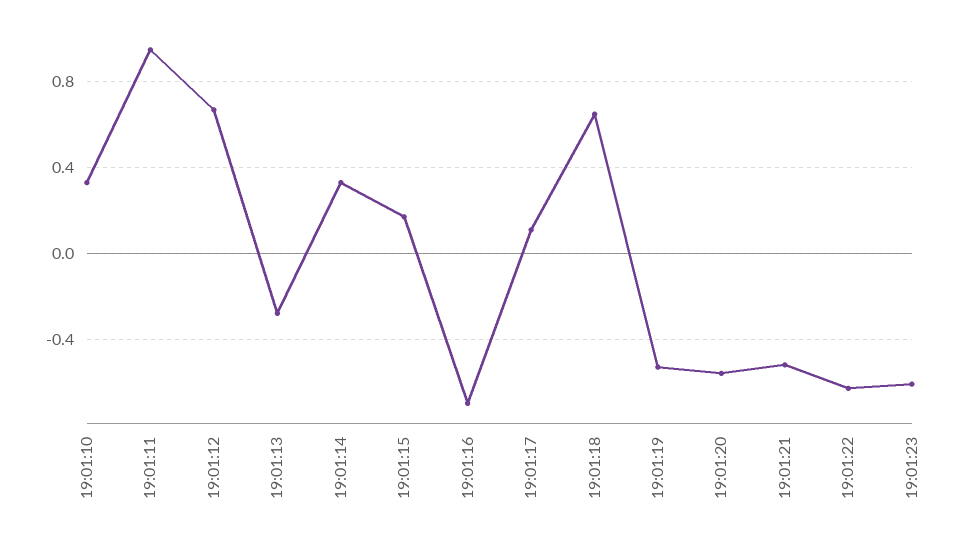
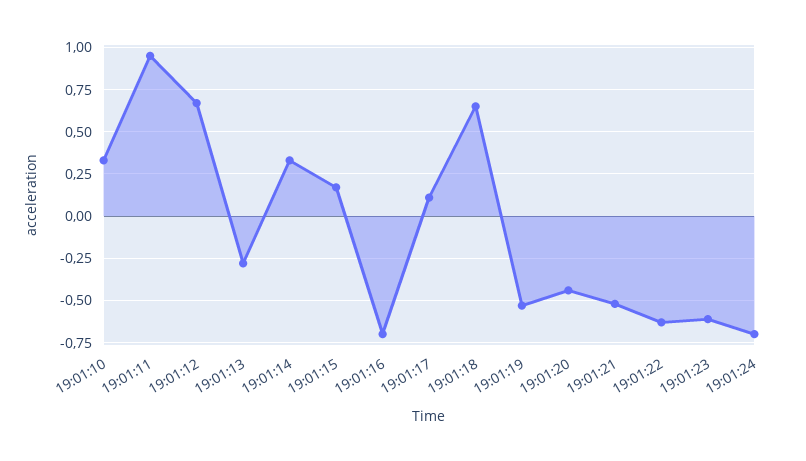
19:01:20: -0.55 -> -0.45
19:01:24: none -> -0.7

